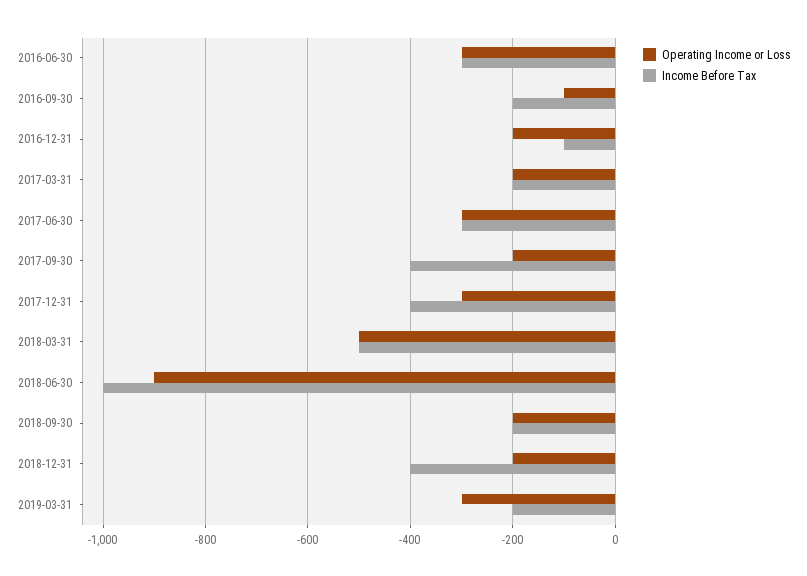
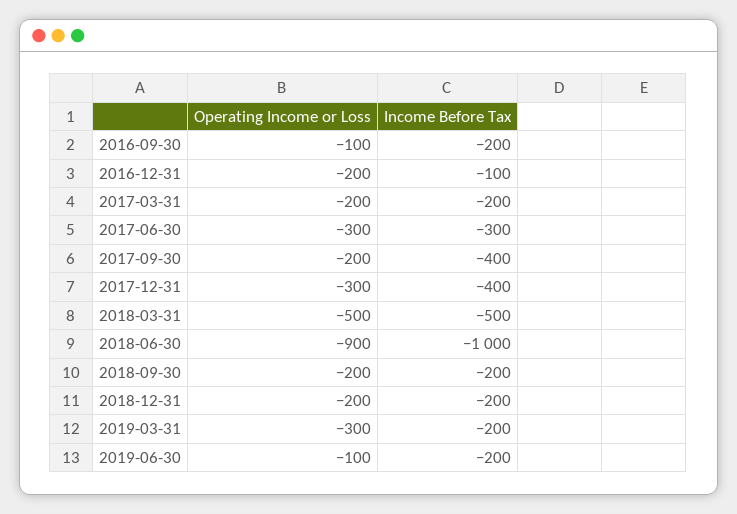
Operating Income or Loss, 2016-06-30: -300 -> none
Income Before Tax, 2016-06-30: -300 -> none
Income Before Tax, 2018-12-31: -400 -> -200
Operating Income or Loss, 2019-06-30: none -> -100
Income Before Tax, 2019-06-30: none -> -200

